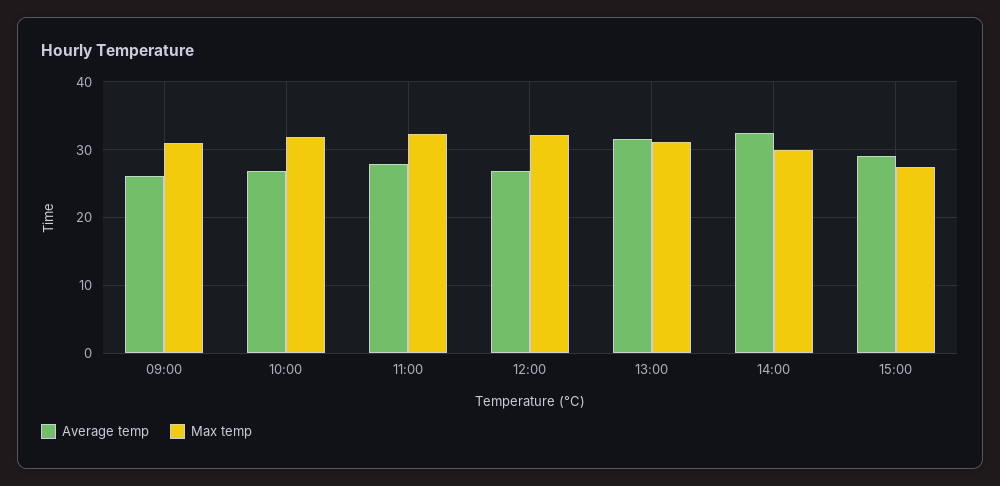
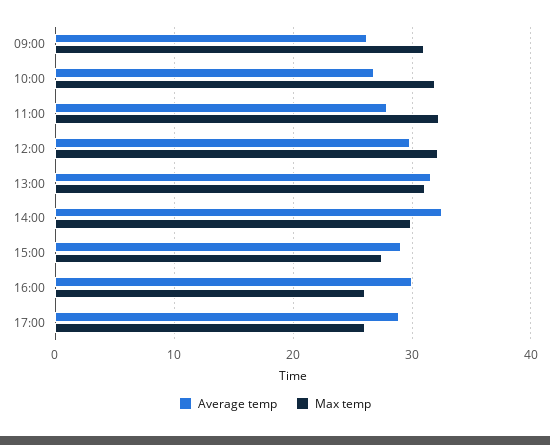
Average temp, 12:00: 27 -> 30
Average temp, 16:00: none -> 30
Max temp, 16:00: none -> 26
Average temp, 17:00: none -> 29
Max temp, 17:00: none -> 26

